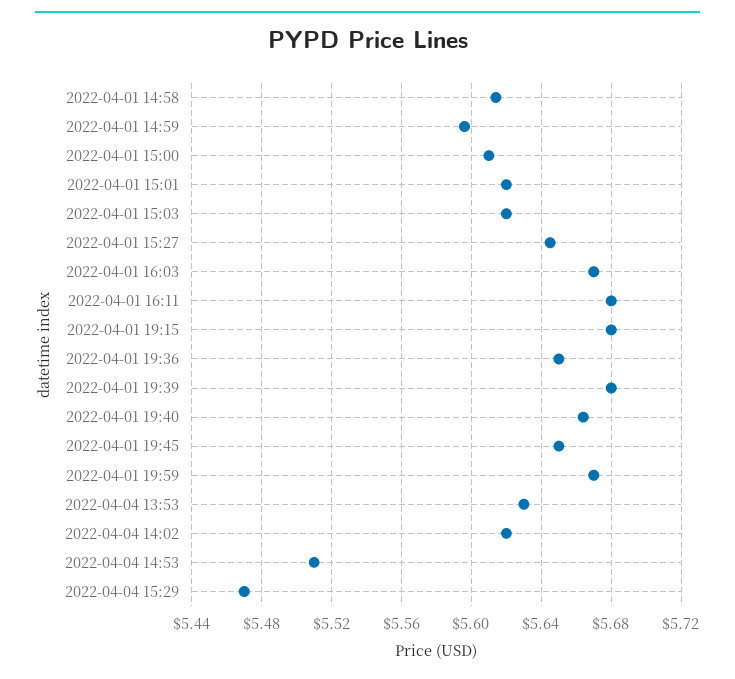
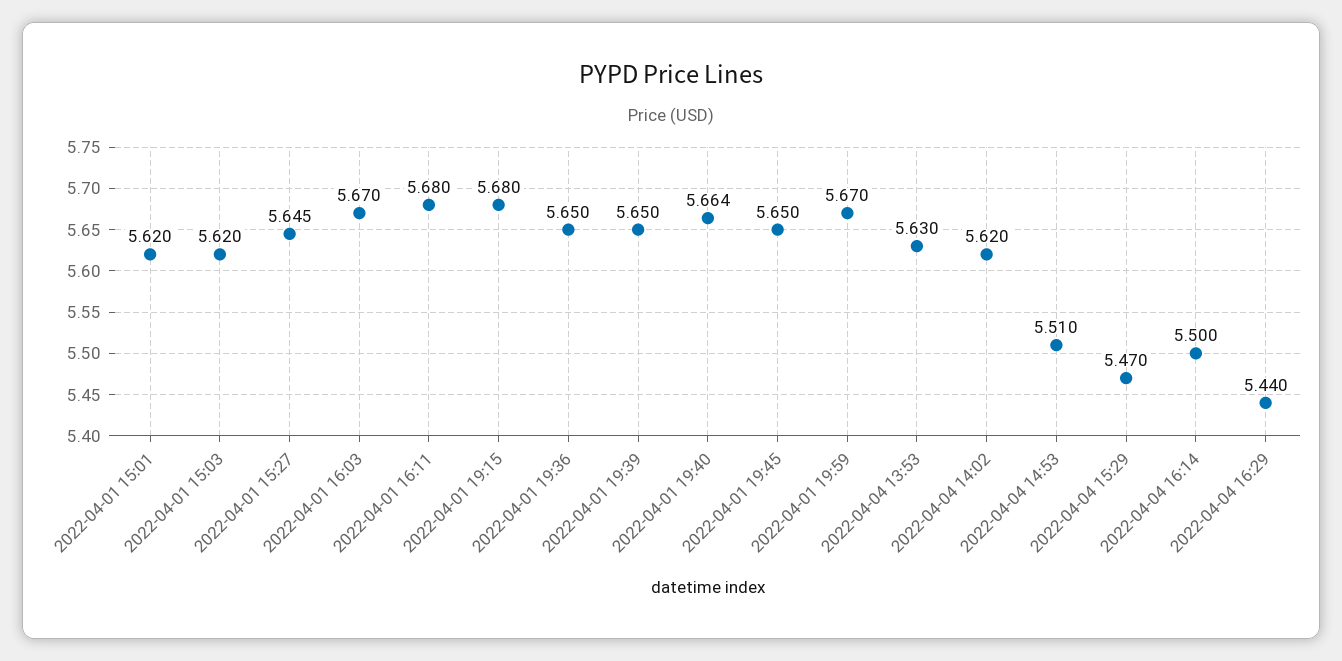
2022-04-01 14:58: 5.615 -> none
2022-04-01 14:59: 5.595 -> none
2022-04-01 15:00: 5.61 -> none
2022-04-01 19:39: 5.68 -> 5.65
2022-04-04 16:14: none -> 5.5
2022-04-04 16:29: none -> 5.44

